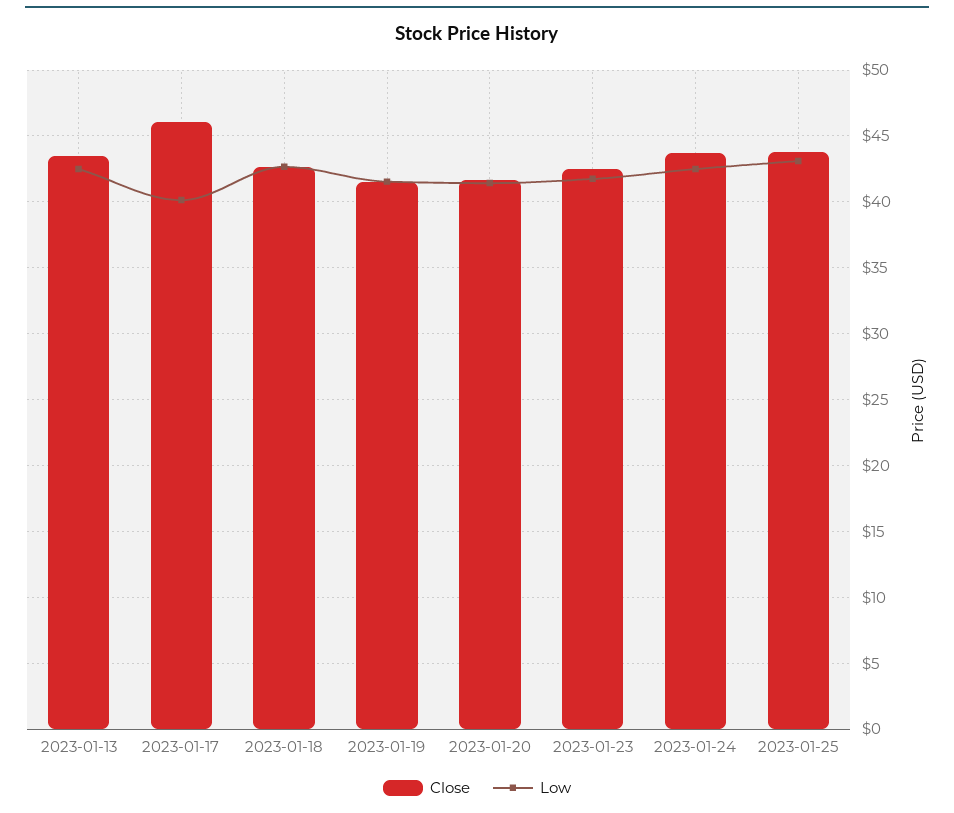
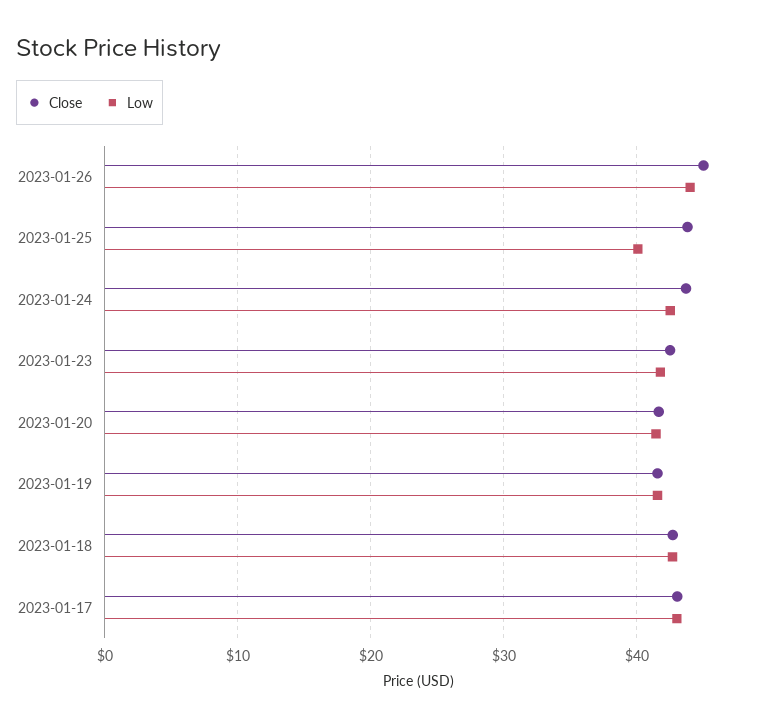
Close, 2023-01-13: 43.5 -> none
Low, 2023-01-13: 42.5 -> none
Close, 2023-01-17: 46 -> 43
Low, 2023-01-17: 40 -> 43
Low, 2023-01-25: 43 -> 40
Close, 2023-01-26: none -> 45
Low, 2023-01-26: none -> 44

